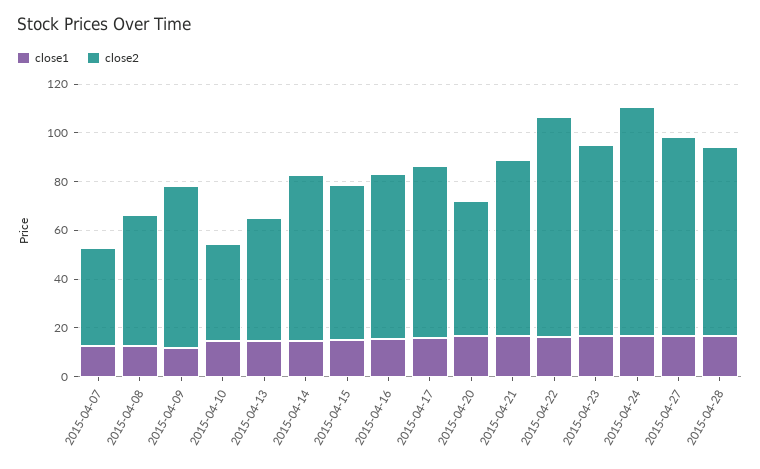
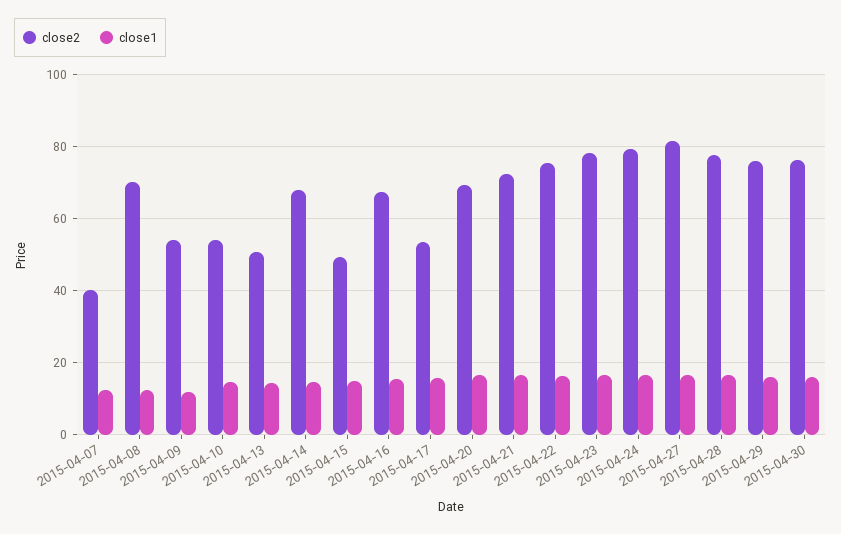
close2, 2015-04-08: 55 -> 70
close2, 2015-04-09: 65 -> 54
close2, 2015-04-10: 40 -> 54
close2, 2015-04-15: 65 -> 50
close2, 2015-04-17: 70 -> 54
close2, 2015-04-20: 55 -> 70
close2, 2015-04-22: 90 -> 76
close2, 2015-04-24: 95 -> 80
close2, 2015-04-29: none -> 76
close1, 2015-04-29: none -> 16
close2, 2015-04-30: none -> 76
close1, 2015-04-30: none -> 16

